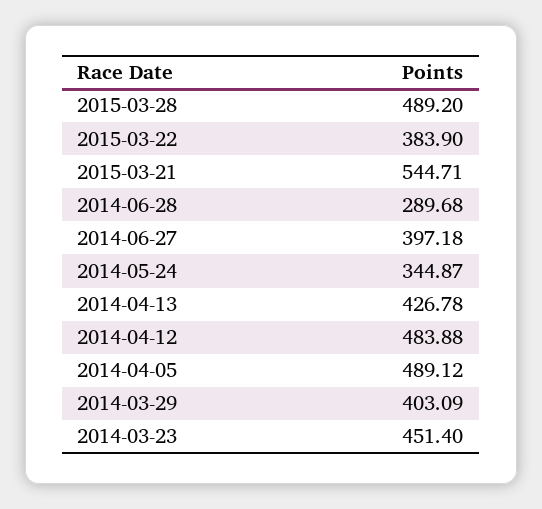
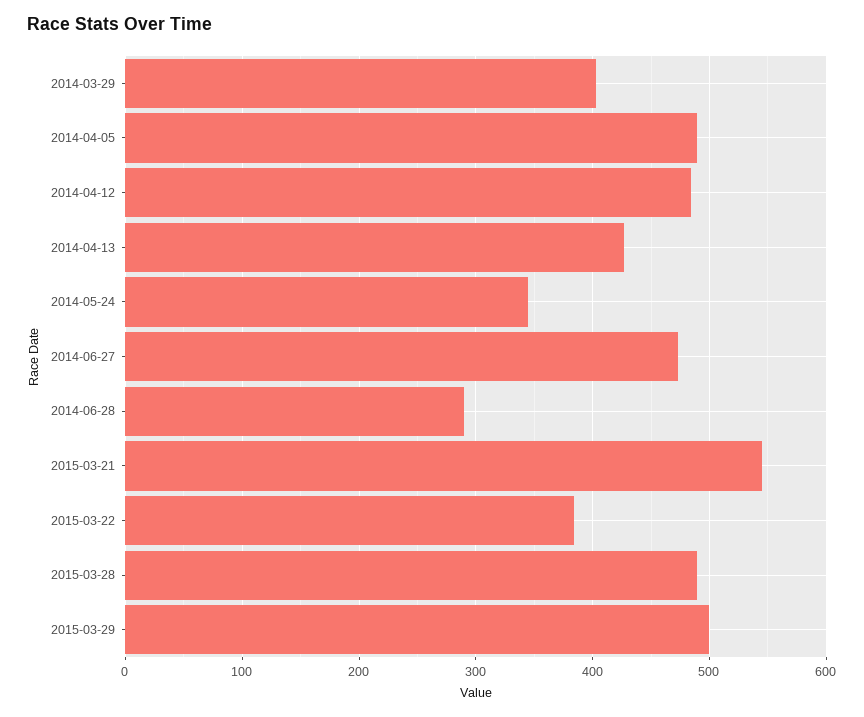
2014-06-27: 397.18 -> 470
2014-03-23: 451.4 -> none
2015-03-29: none -> 500

